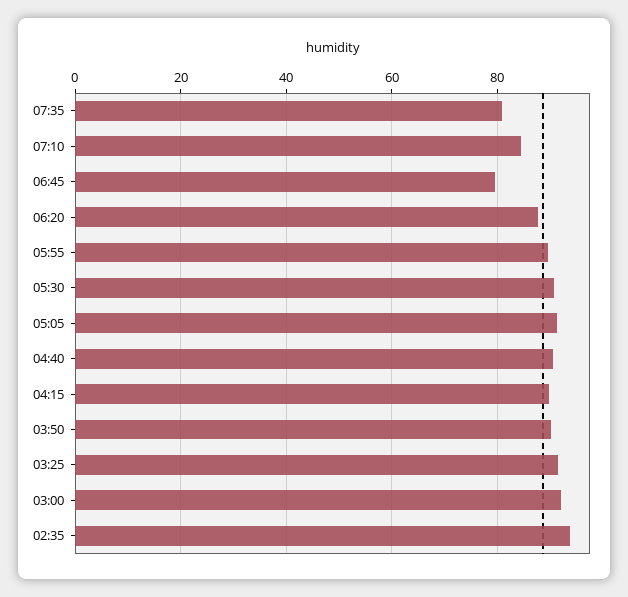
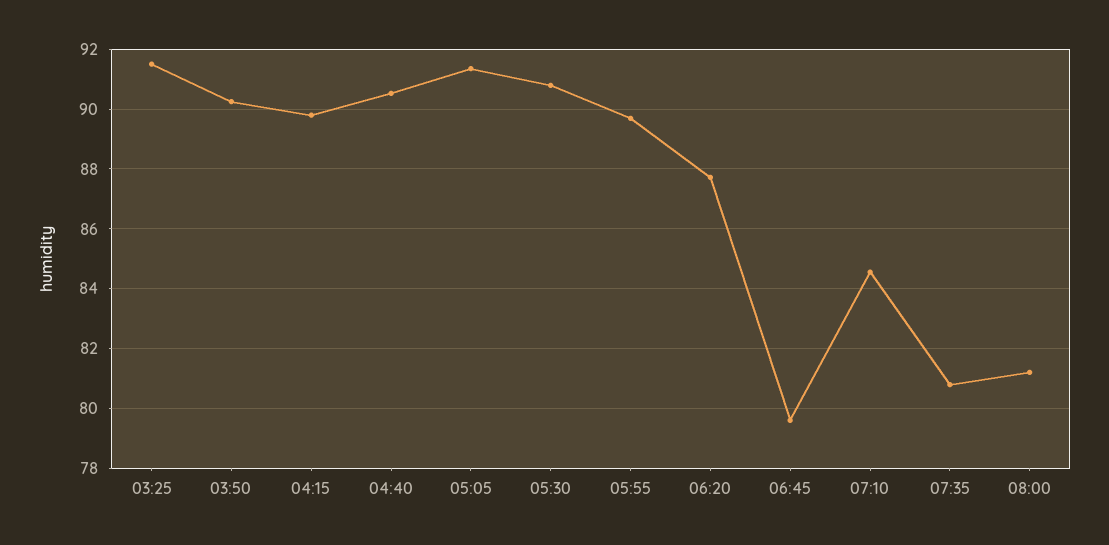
03:00: 92 -> none
02:35: 94 -> none
08:00: none -> 81.25

